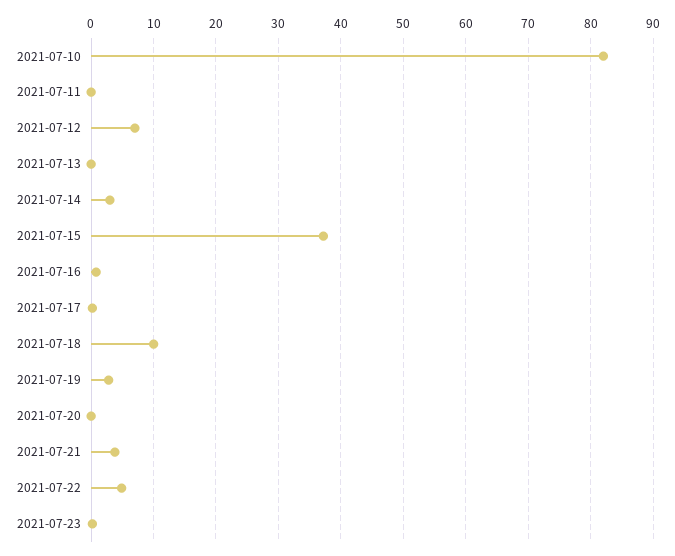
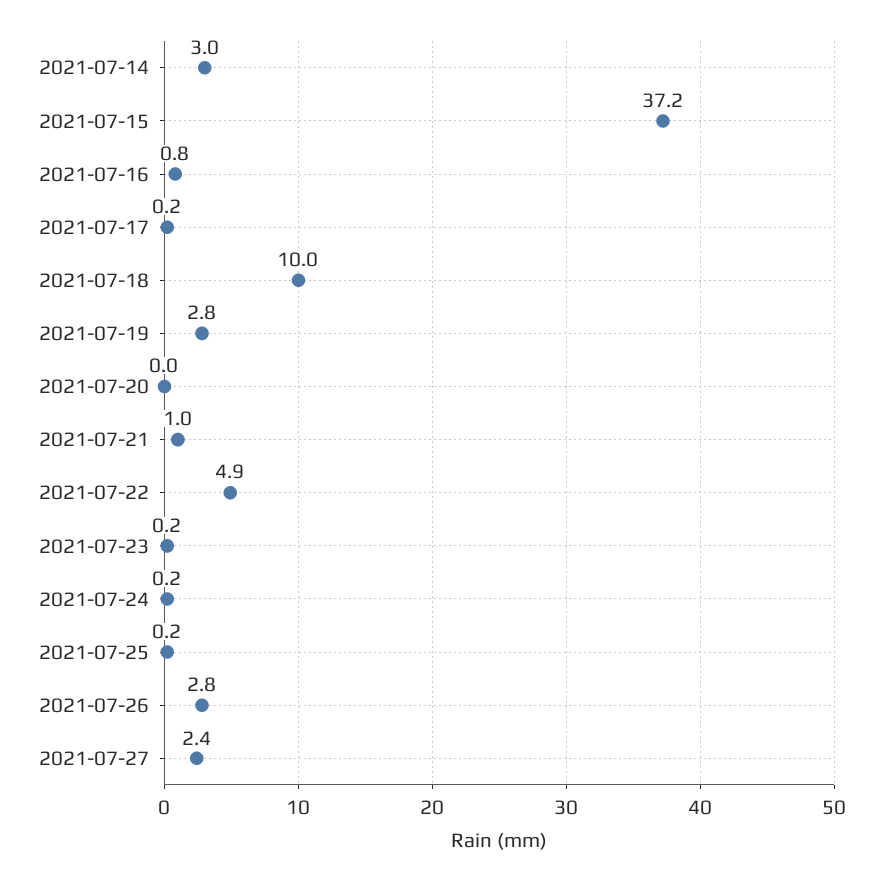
2021-07-10: 82 -> none
2021-07-11: 0 -> none
2021-07-12: 7 -> none
2021-07-13: 0 -> none
2021-07-21: 4 -> 1
2021-07-24: none -> 0.2
2021-07-25: none -> 0.2
2021-07-26: none -> 2.8
2021-07-27: none -> 2.4

